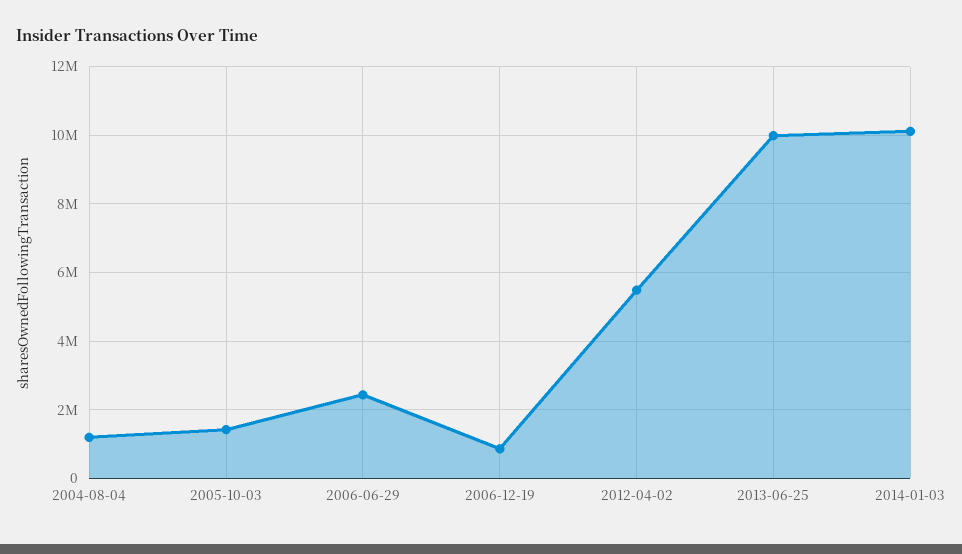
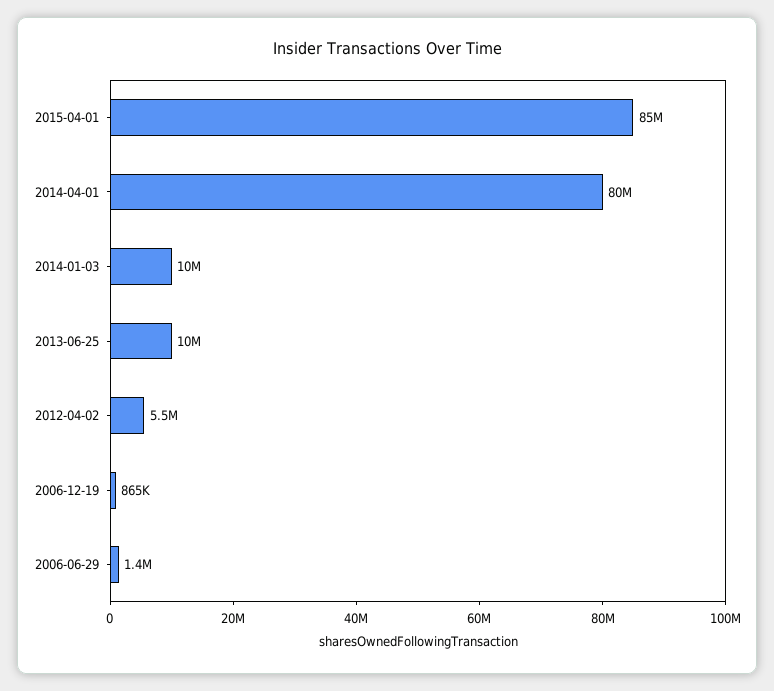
2004-08-04: 1200000 -> none
2005-10-03: 1400000 -> none
2006-06-29: 2400000 -> 1400000
2015-04-01: none -> 85000000
2014-04-01: none -> 80000000

